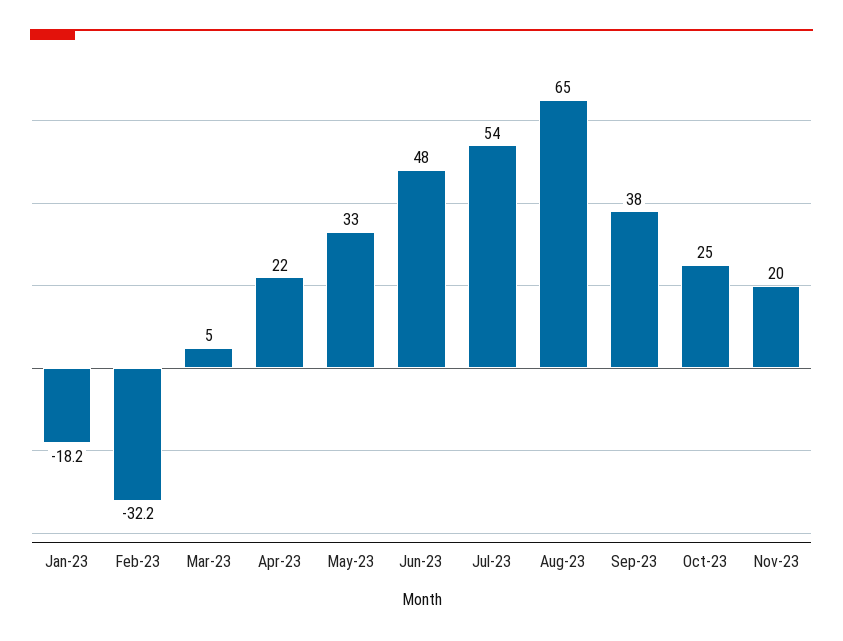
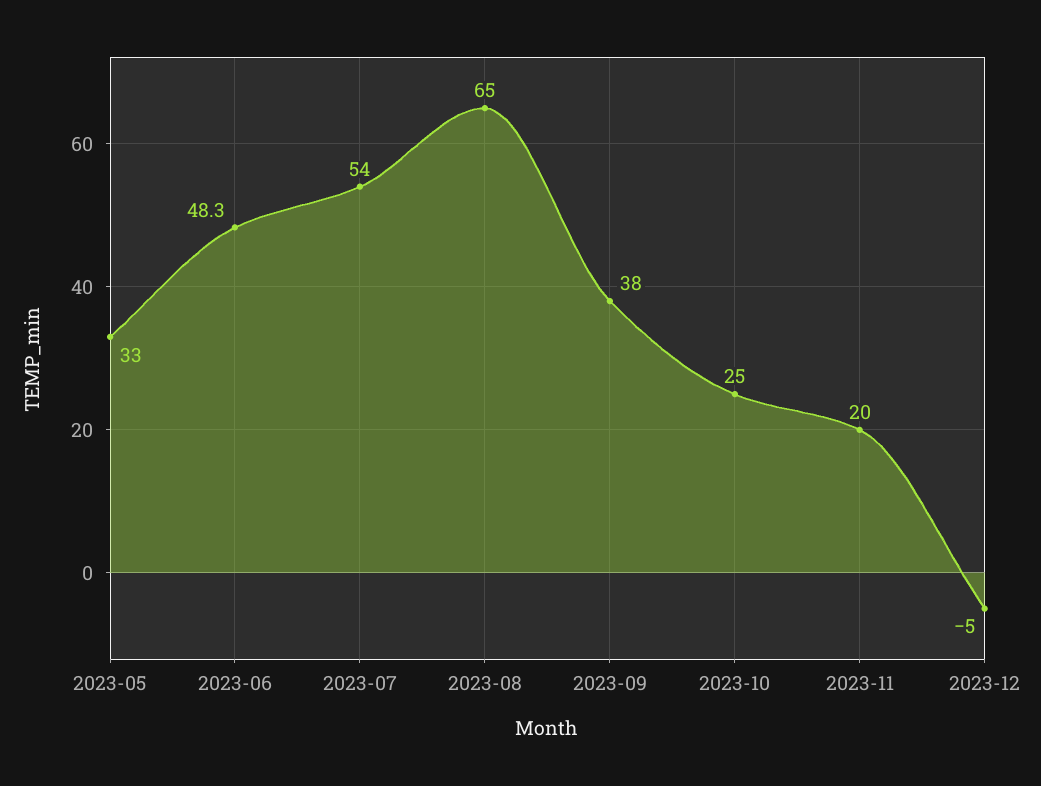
Jan-23: -18.2 -> none
Feb-23: -32.2 -> none
Mar-23: 5 -> none
Apr-23: 22 -> none
Jun-23: 48 -> 48.3
2023-12: none -> -5

